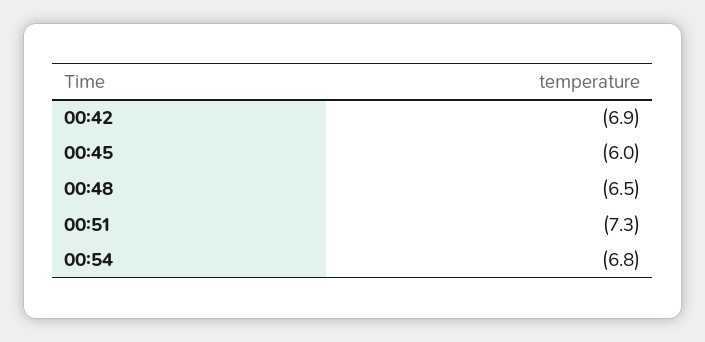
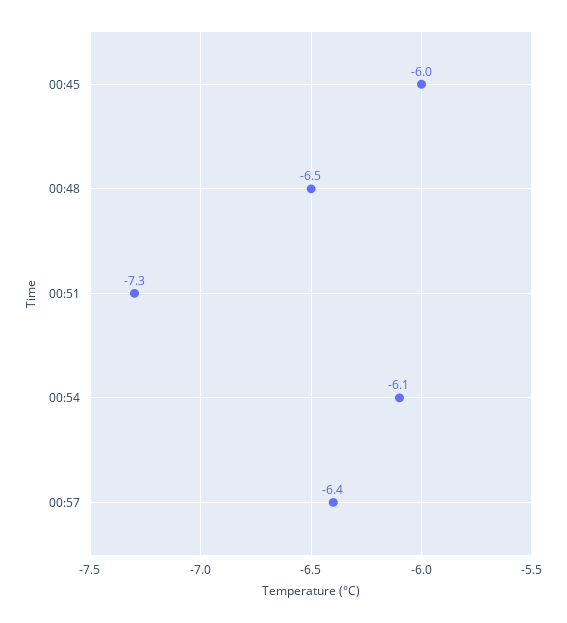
00:42: -6.9 -> none
00:54: -6.8 -> -6.1
00:57: none -> -6.4

